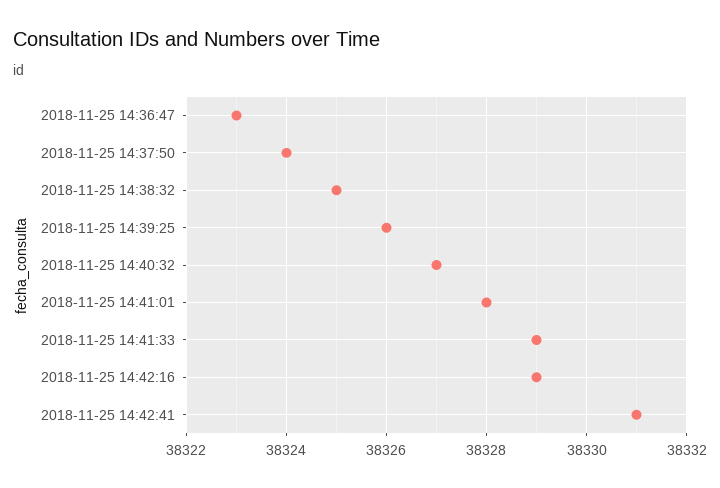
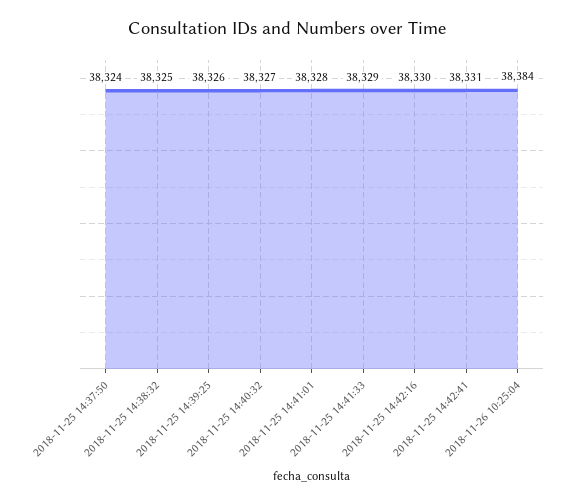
2018-11-25 14:36:47: 38323 -> none
2018-11-25 14:42:16: 38329 -> 38330
2018-11-26 10:25:04: none -> 38384

